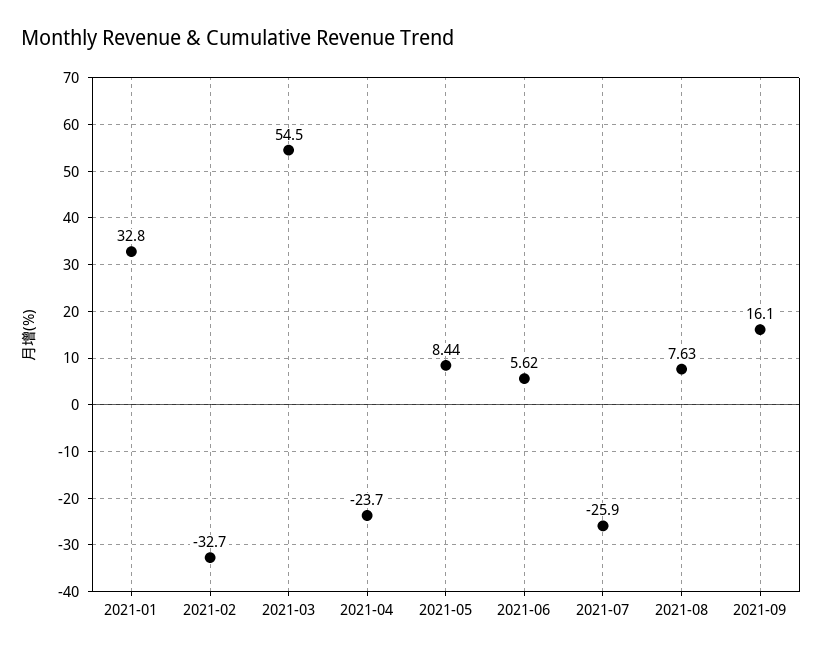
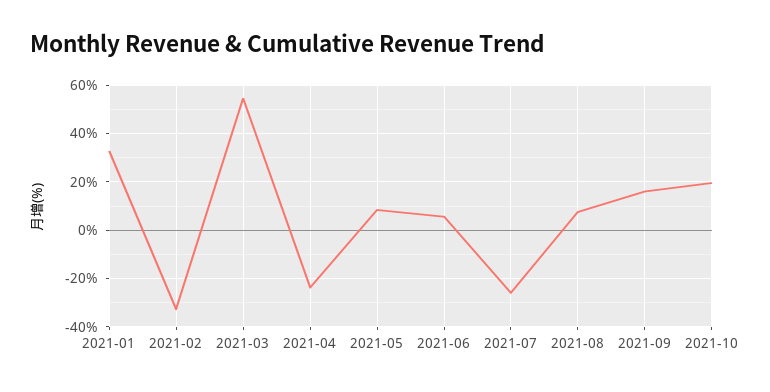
2021-10: none -> 20

